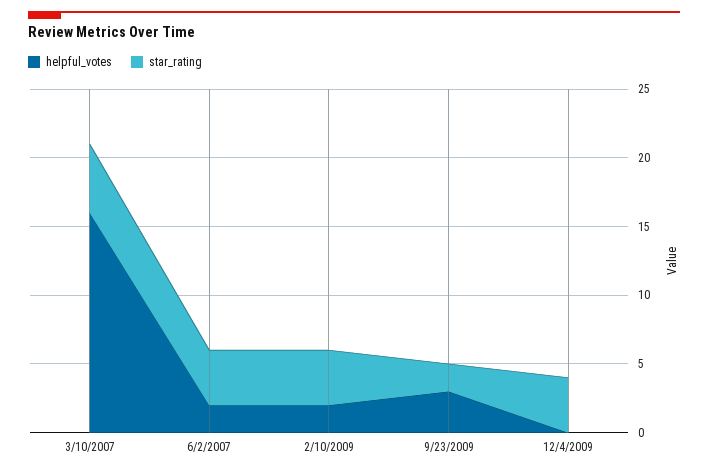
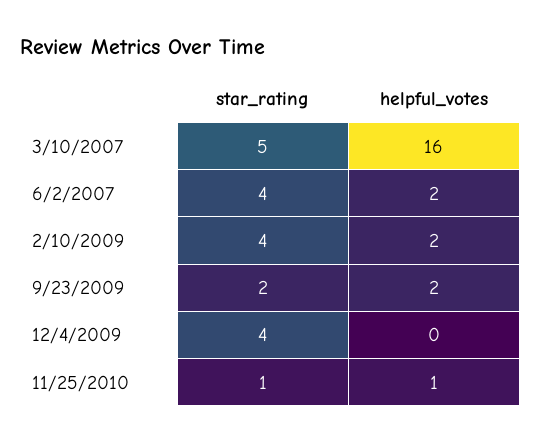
helpful_votes, 9/23/2009: 3 -> 2
star_rating, 11/25/2010: none -> 1
helpful_votes, 11/25/2010: none -> 1

